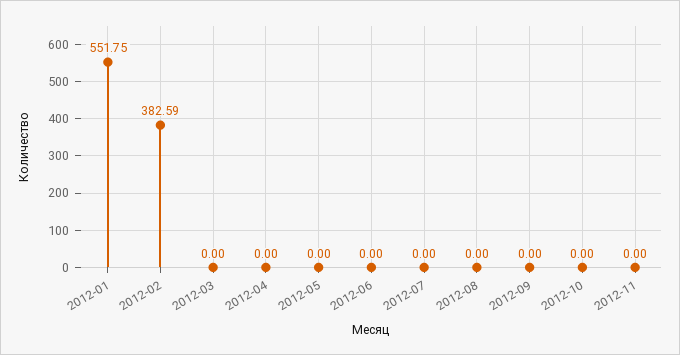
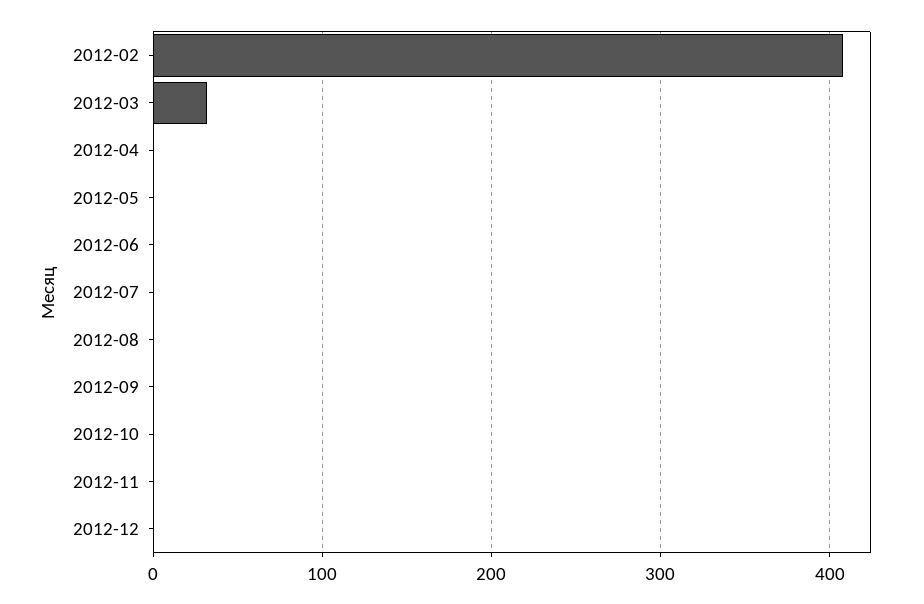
2012-01: 551.75 -> none
2012-02: 382.59 -> 410
2012-03: 0 -> 30
2012-12: none -> 0

